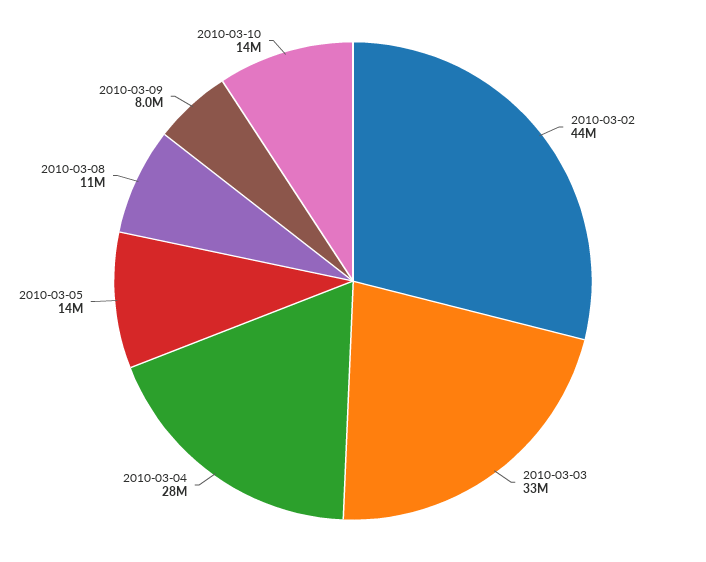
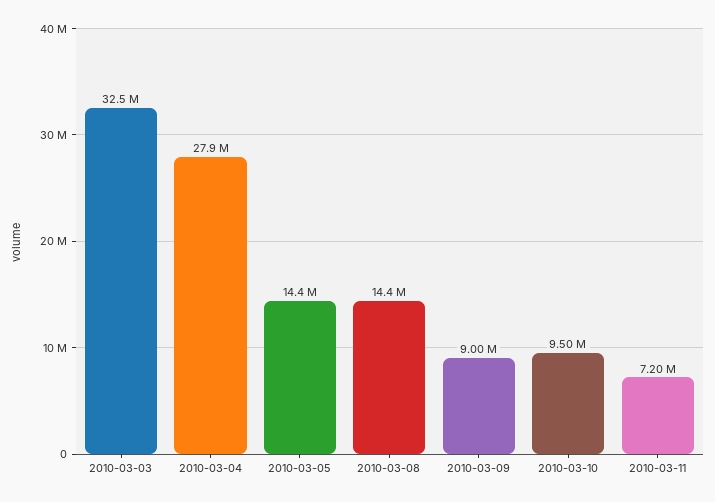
2010-03-02: 44000000 -> none
2010-03-08: 11000000 -> 14400000
2010-03-09: 8000000 -> 9000000
2010-03-10: 14000000 -> 9500000
2010-03-11: none -> 7200000

